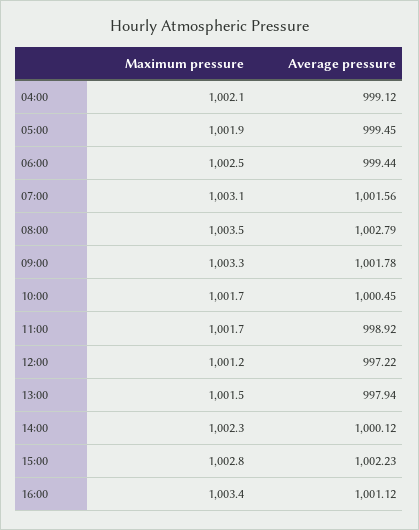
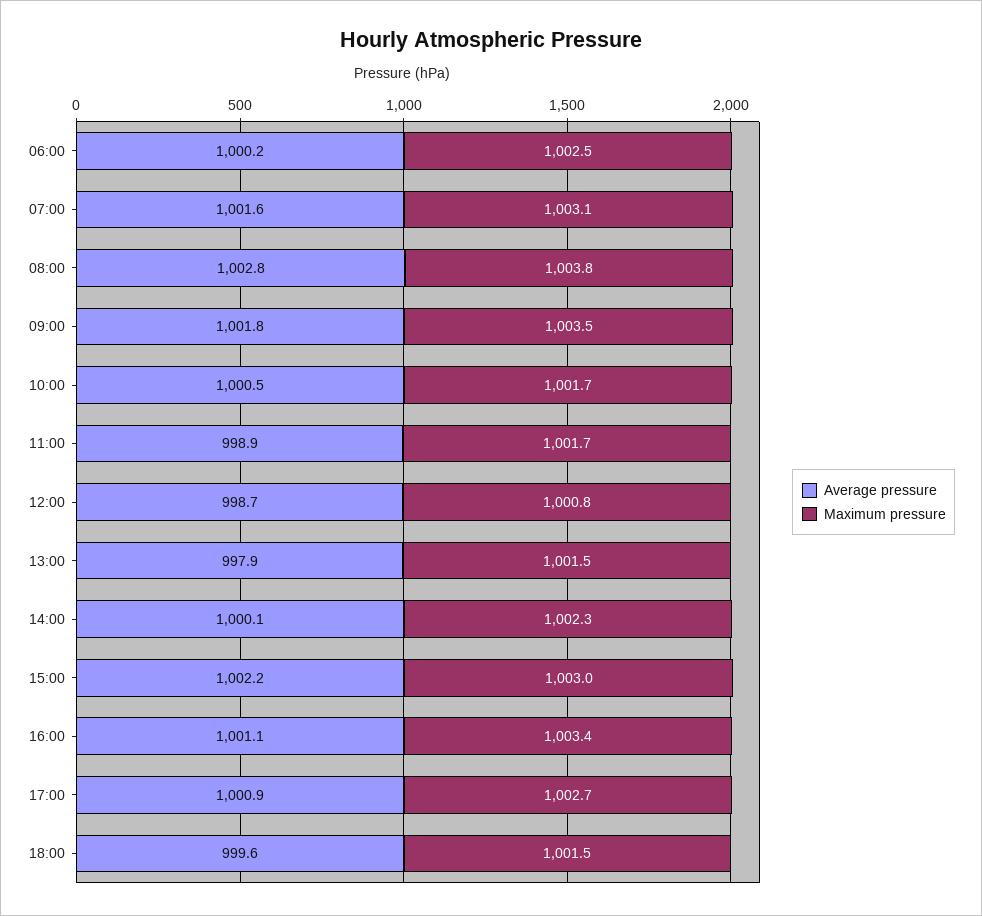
Maximum pressure, 04:00: 1002.1 -> none
Average pressure, 04:00: 999.12 -> none
Maximum pressure, 05:00: 1001.9 -> none
Average pressure, 05:00: 999.45 -> none
Average pressure, 06:00: 999.44 -> 1000.2
Maximum pressure, 08:00: 1003.5 -> 1003.8
Maximum pressure, 09:00: 1003.3 -> 1003.5
Maximum pressure, 12:00: 1001.2 -> 1000.8
Average pressure, 12:00: 997.22 -> 998.7
Maximum pressure, 15:00: 1002.8 -> 1003
Average pressure, 17:00: none -> 1000.9
Maximum pressure, 17:00: none -> 1002.7
Average pressure, 18:00: none -> 999.6
Maximum pressure, 18:00: none -> 1001.5

